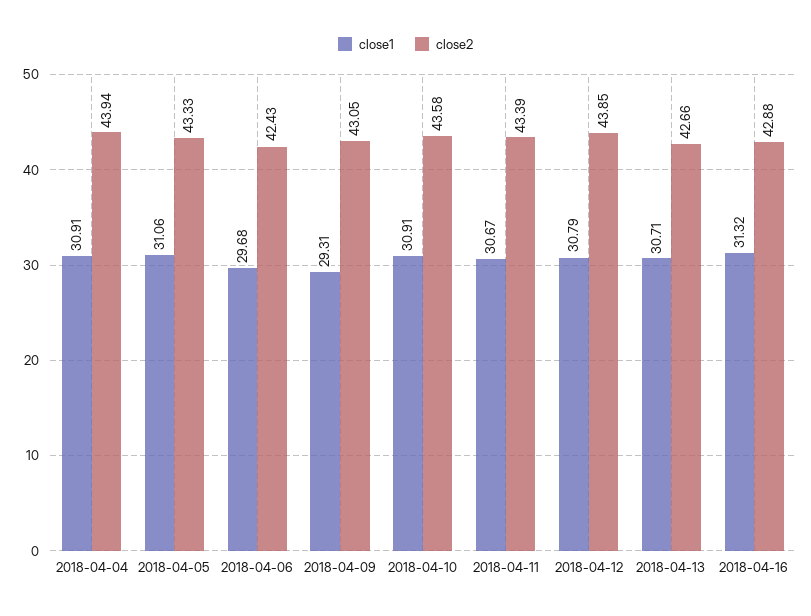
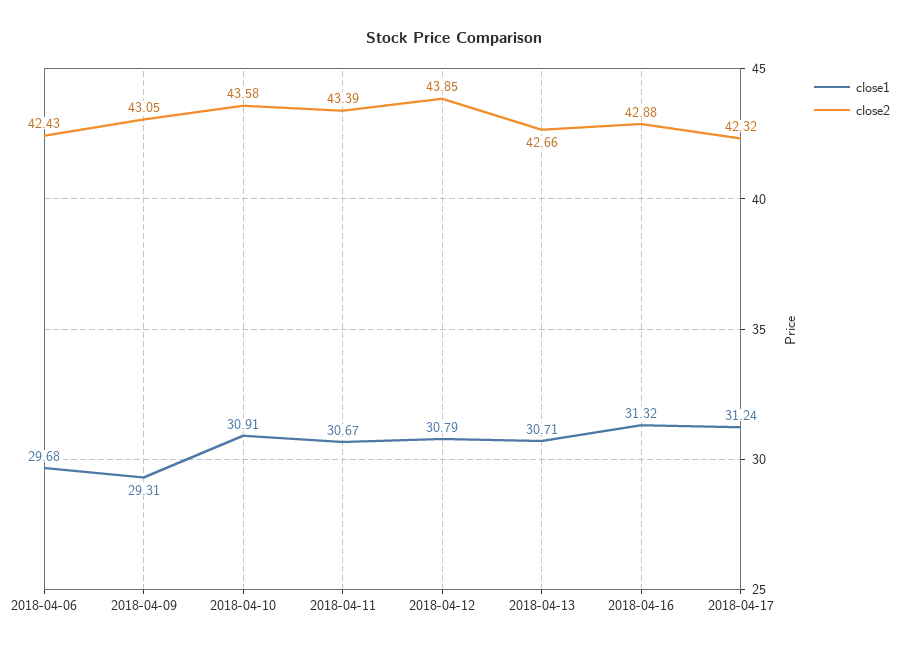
close1, 2018-04-04: 30.91 -> none
close2, 2018-04-04: 43.94 -> none
close1, 2018-04-05: 31.06 -> none
close2, 2018-04-05: 43.33 -> none
close1, 2018-04-17: none -> 31.24
close2, 2018-04-17: none -> 42.32

